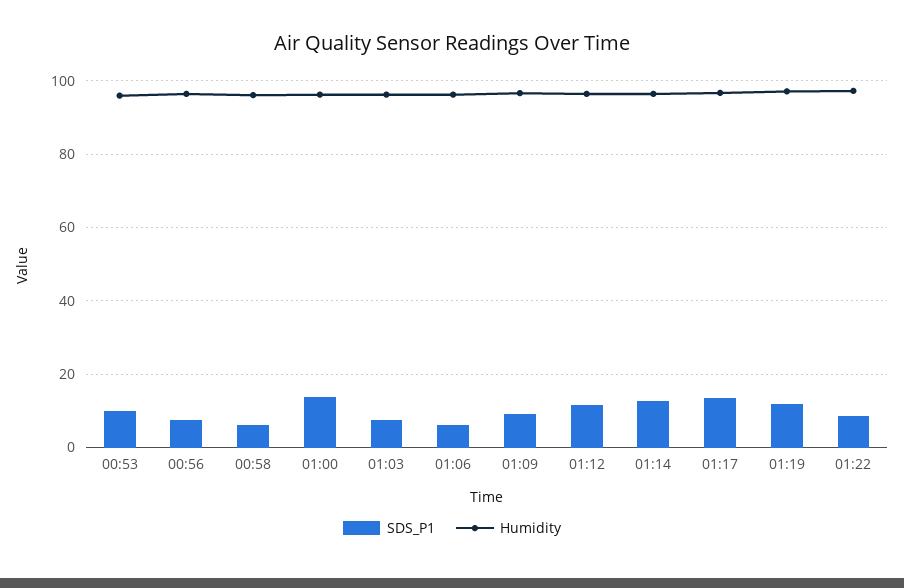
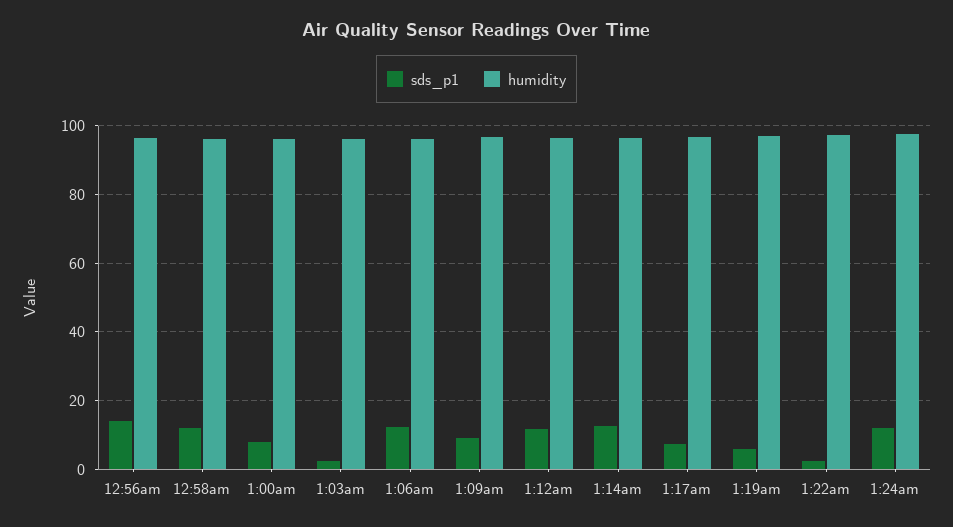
SDS_P1, 00:53: 10 -> none
Humidity, 00:53: 96 -> none
SDS_P1, 00:56: 8 -> 14
SDS_P1, 00:58: 6 -> 12
SDS_P1, 01:00: 14 -> 8
SDS_P1, 01:03: 8 -> 2
SDS_P1, 01:06: 6 -> 12
SDS_P1, 01:17: 14 -> 8
SDS_P1, 01:19: 12 -> 6
SDS_P1, 01:22: 8 -> 2
SDS_P1, 1:24am: none -> 12
Humidity, 1:24am: none -> 98

